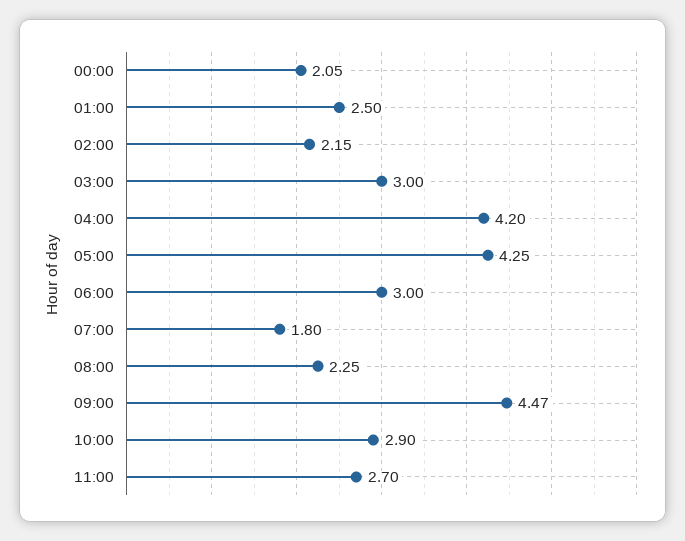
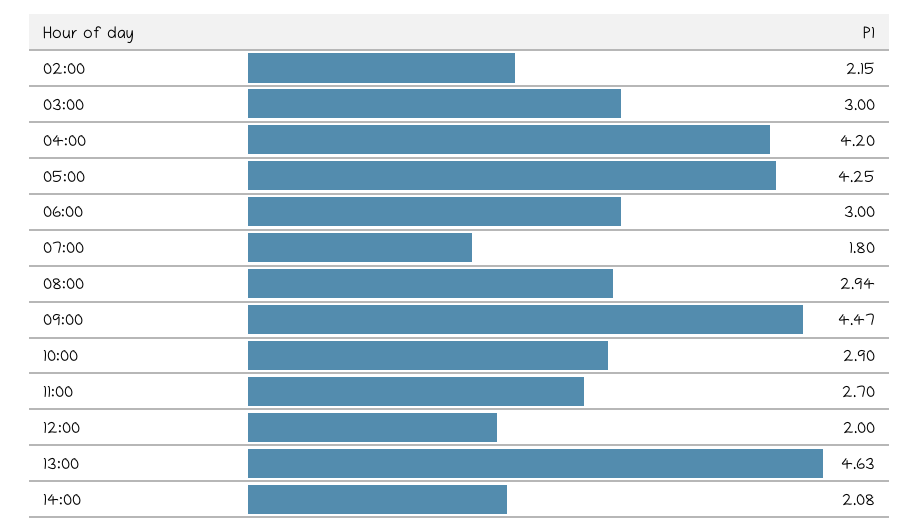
00:00: 2.05 -> none
01:00: 2.5 -> none
08:00: 2.25 -> 2.94
12:00: none -> 2
13:00: none -> 4.63
14:00: none -> 2.08

